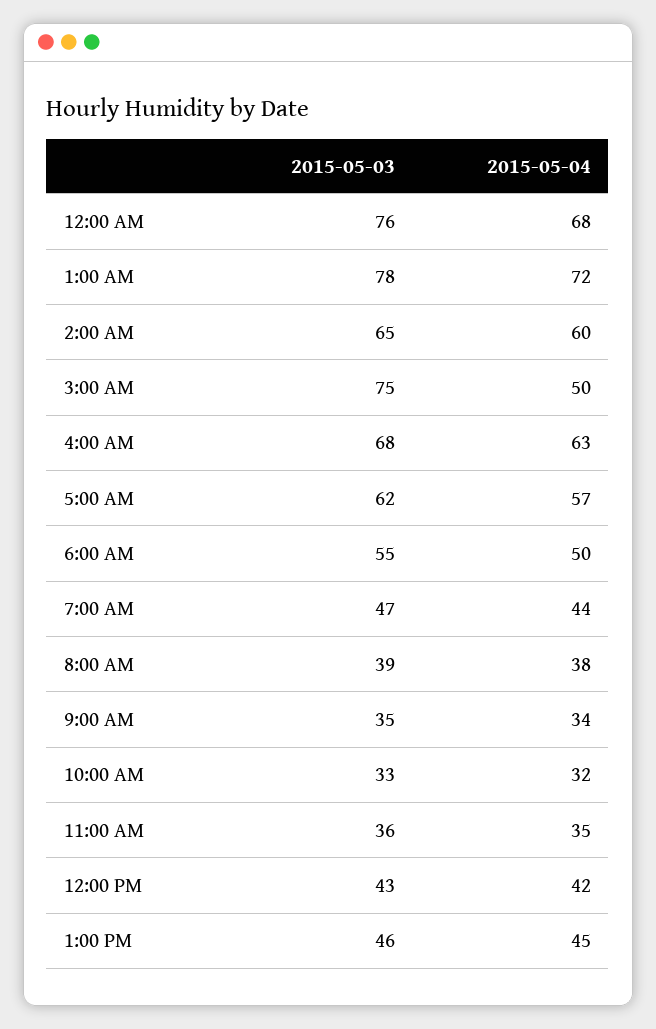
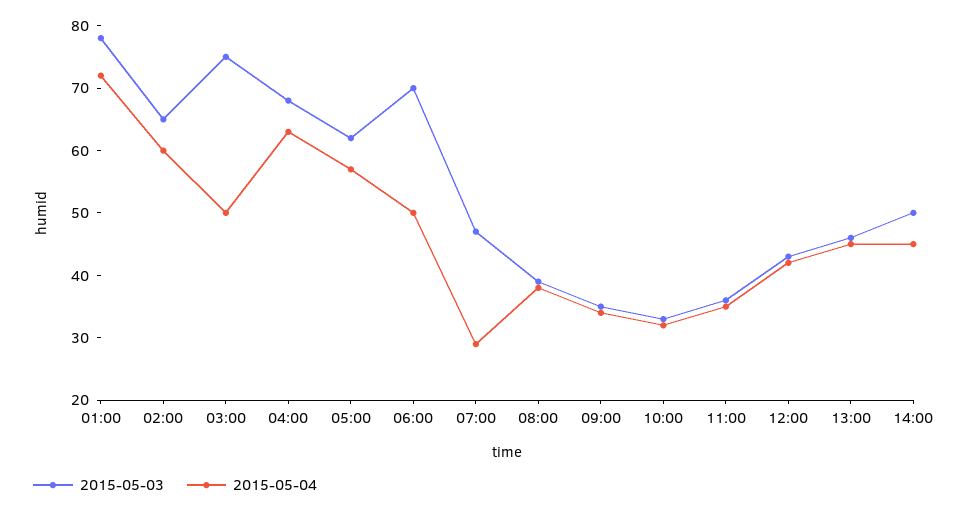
2015-05-03, 12:00 AM: 76 -> none
2015-05-04, 12:00 AM: 68 -> none
2015-05-03, 6:00 AM: 55 -> 70
2015-05-04, 7:00 AM: 44 -> 30
2015-05-03, 14:00: none -> 50
2015-05-04, 14:00: none -> 45

